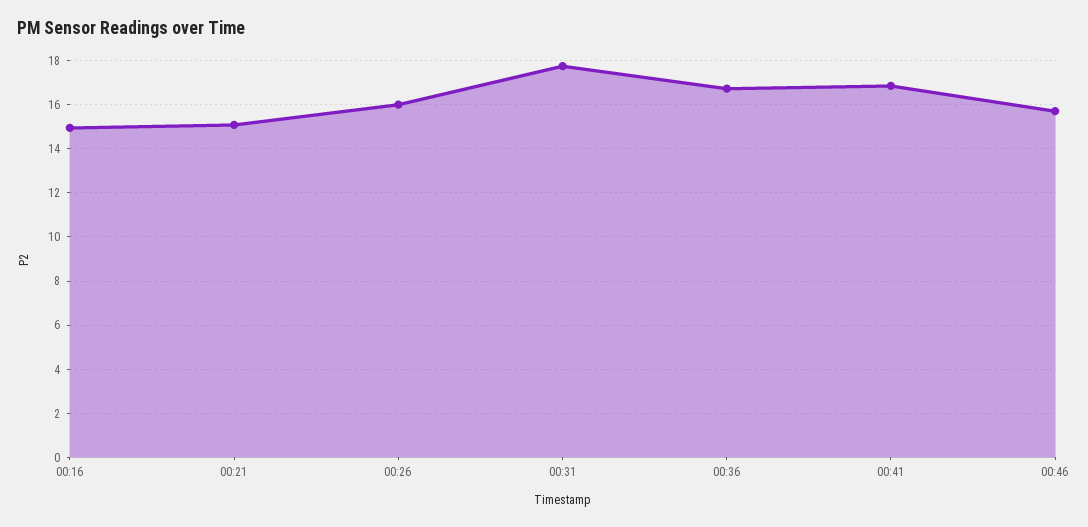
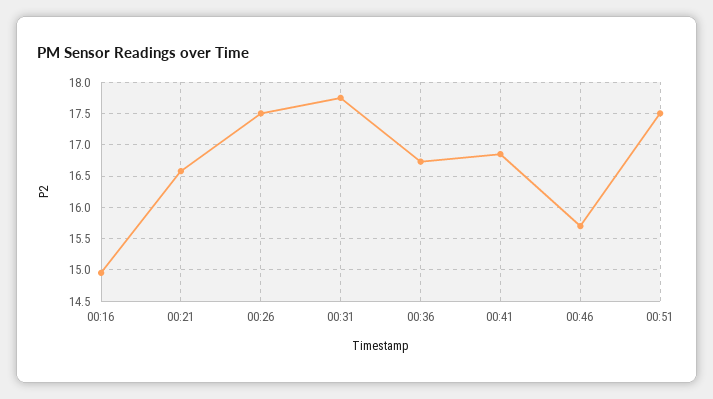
00:21: 15 -> 16.6
00:26: 16 -> 17.5
00:51: none -> 17.5

